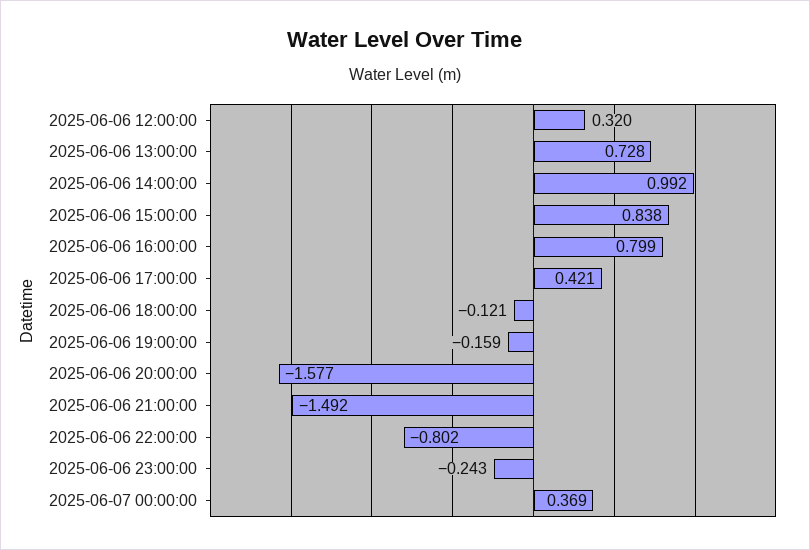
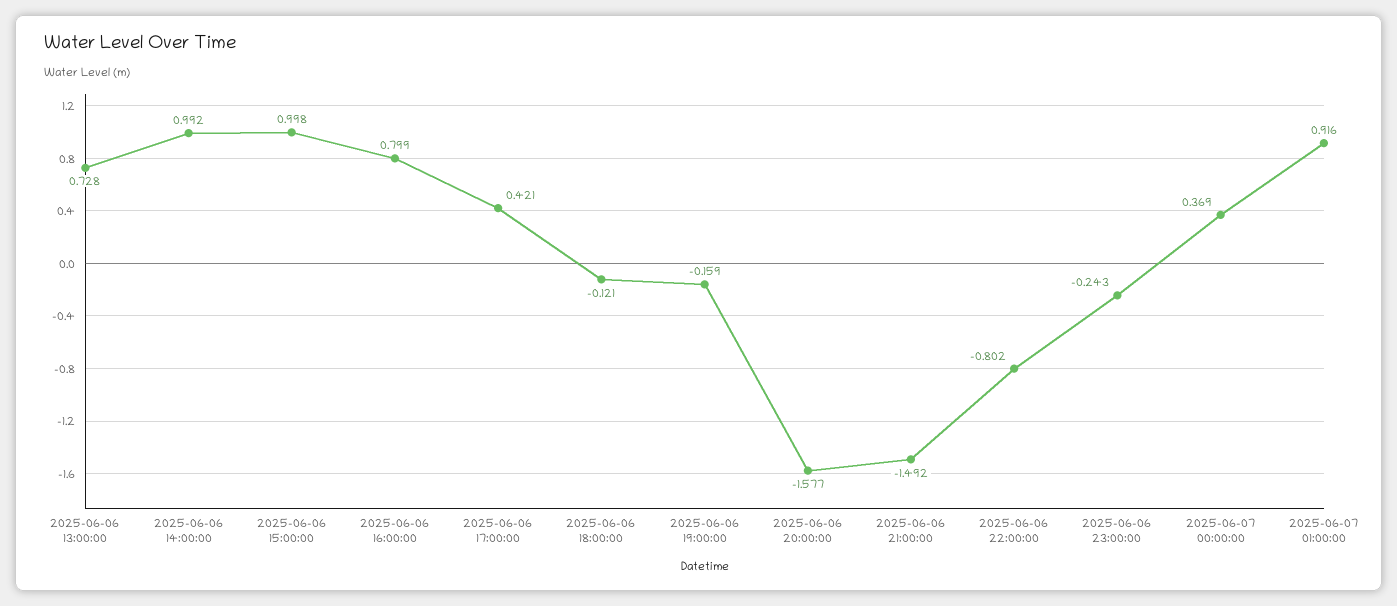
2025-06-06 12:00:00: 0.32 -> none
2025-06-06 15:00:00: 0.838 -> 0.998
2025-06-07 01:00:00: none -> 0.916

